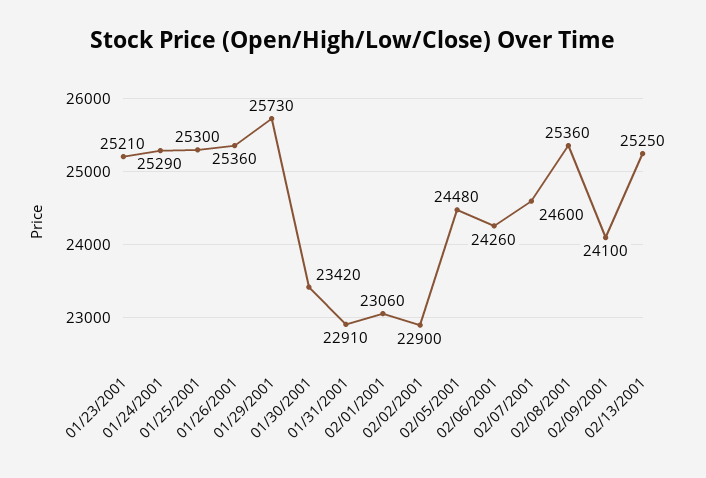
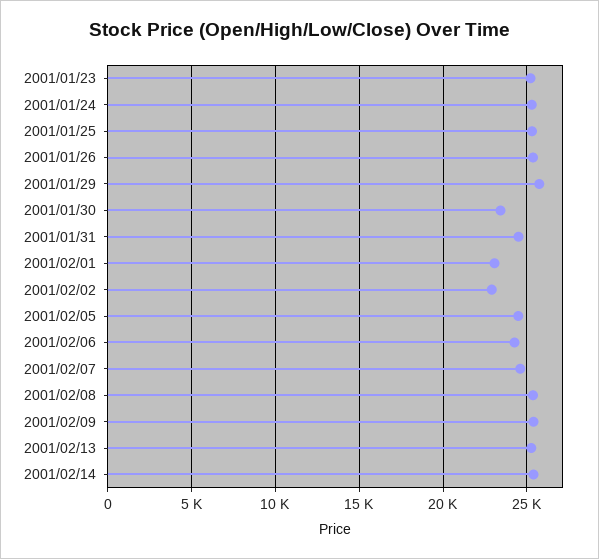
01/31/2001: 22910 -> 24500
02/09/2001: 24100 -> 25500
2001/02/14: none -> 25500

